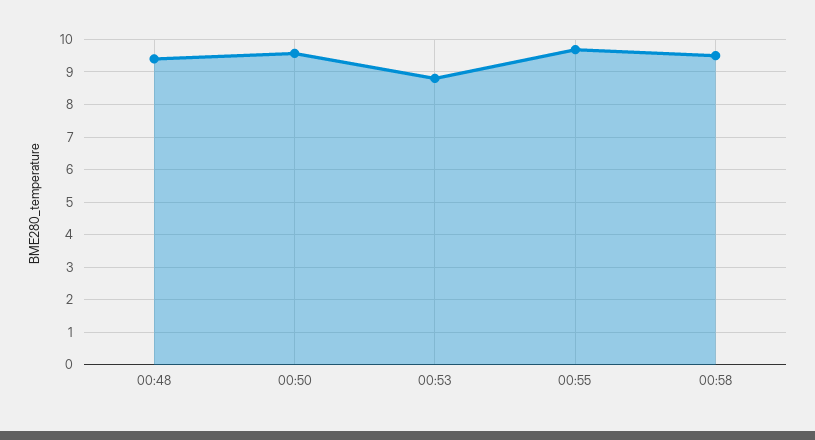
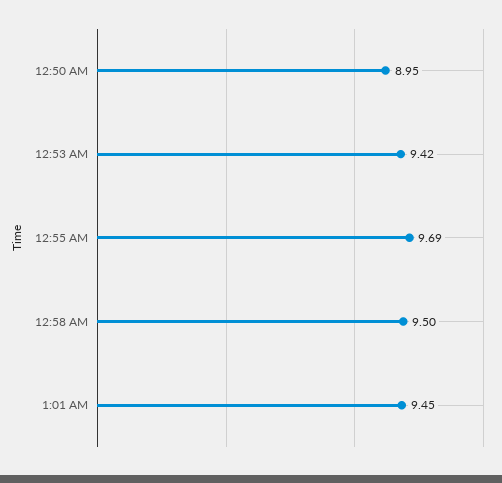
00:48: 9.4 -> none
00:50: 9.6 -> 8.95
00:53: 8.8 -> 9.42
1:01 AM: none -> 9.45

